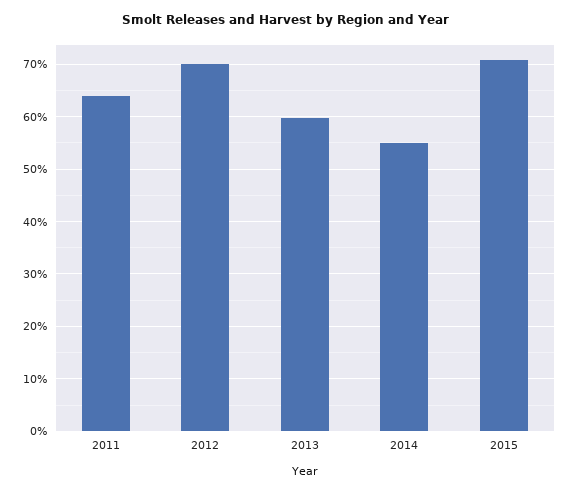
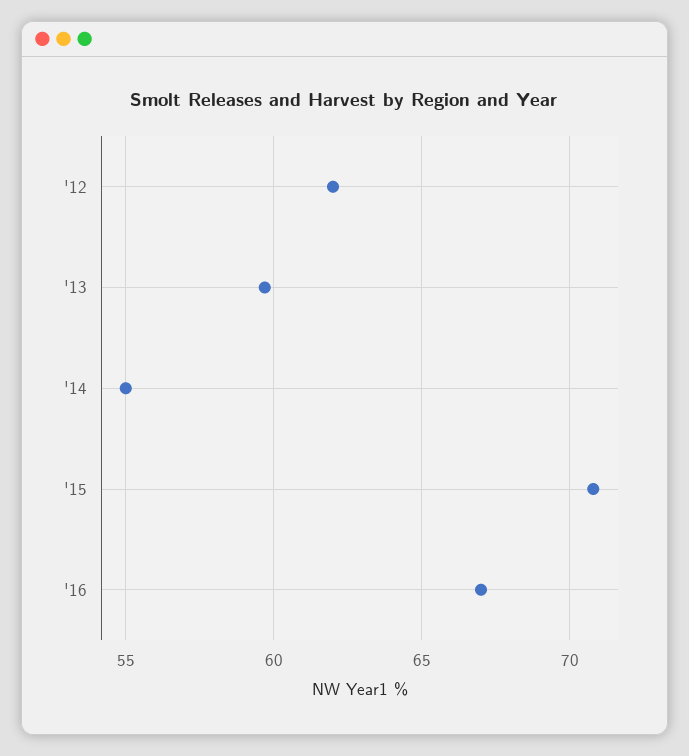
2011: 64 -> none
2012: 70 -> 62
'16: none -> 67

